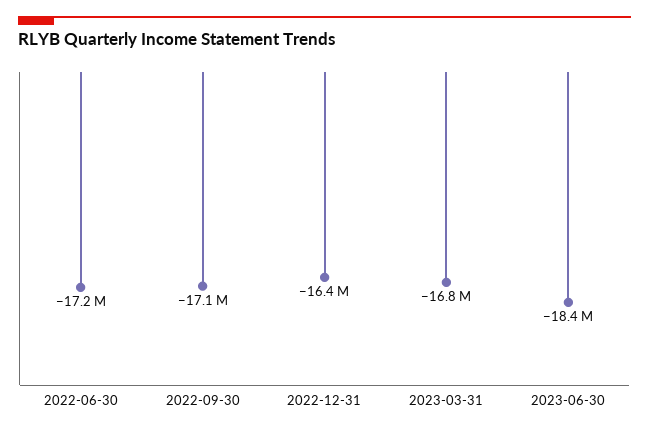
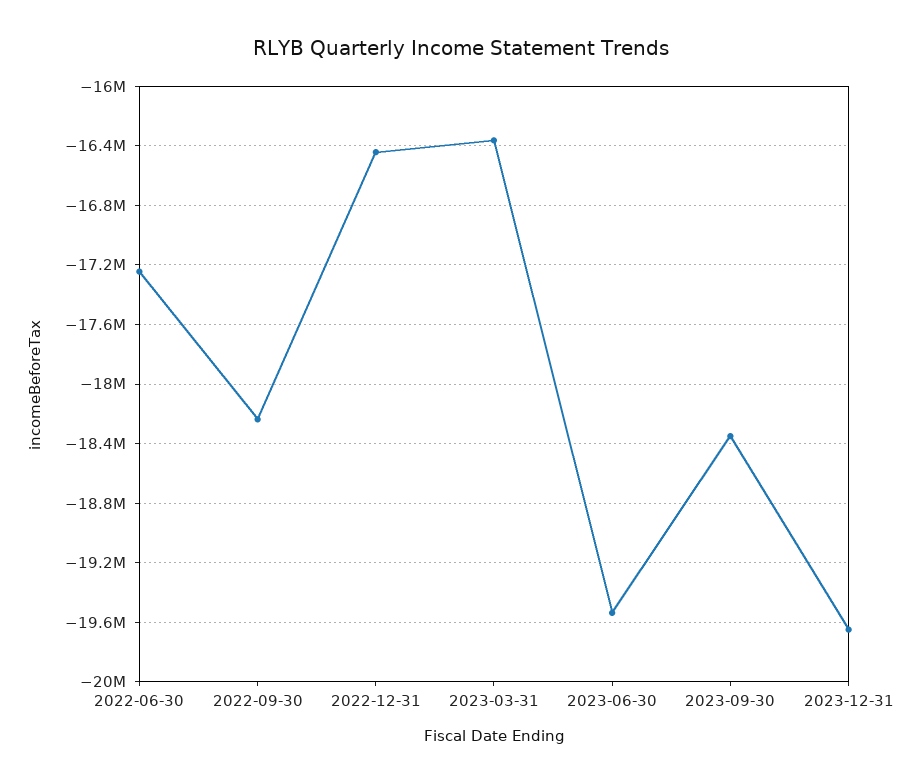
2022-09-30: -17100000 -> -18250000
2023-03-31: -16800000 -> -16350000
2023-06-30: -18400000 -> -19550000
2023-09-30: none -> -18350000
2023-12-31: none -> -19650000

